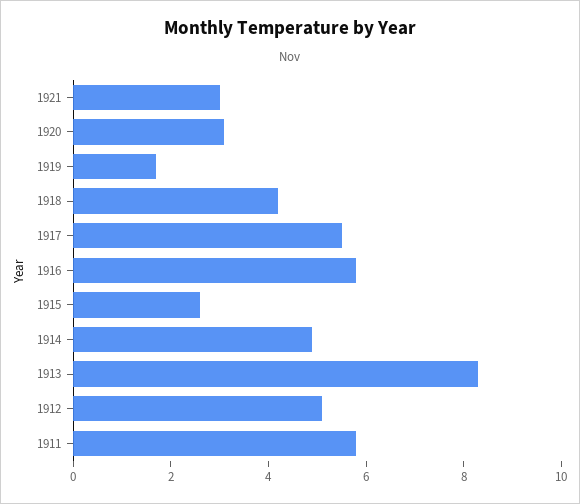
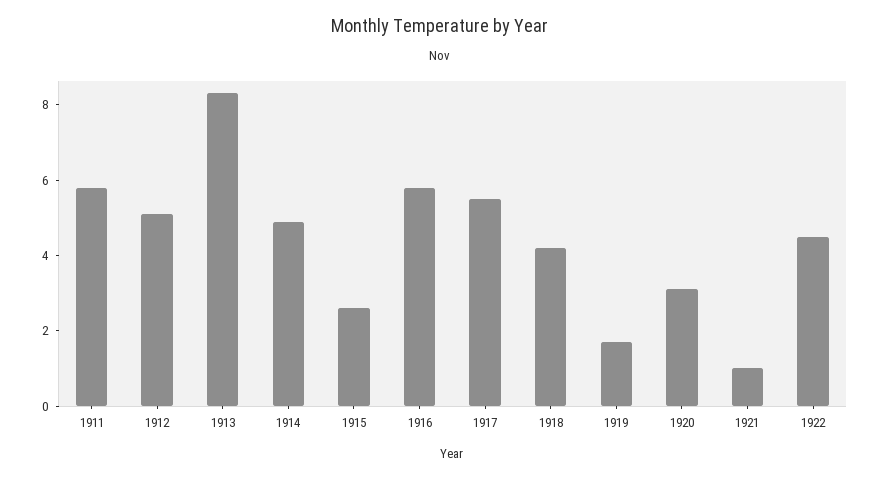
1921: 3 -> 1
1922: none -> 4.5

